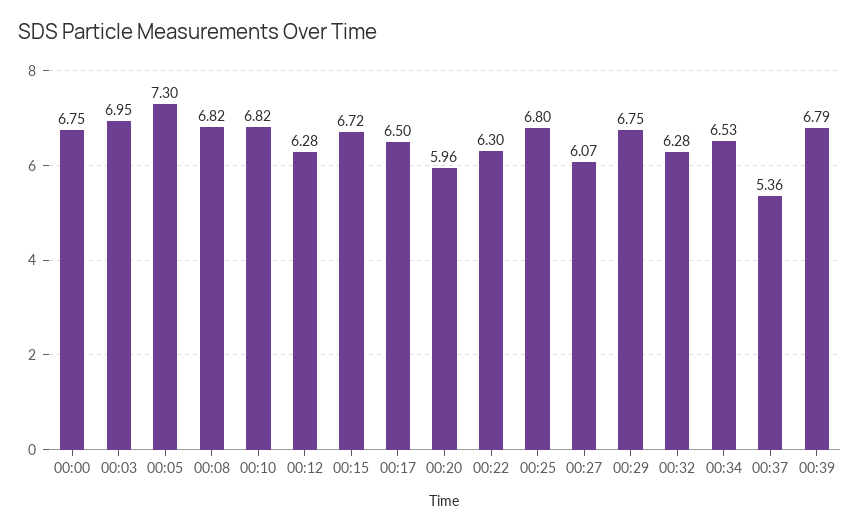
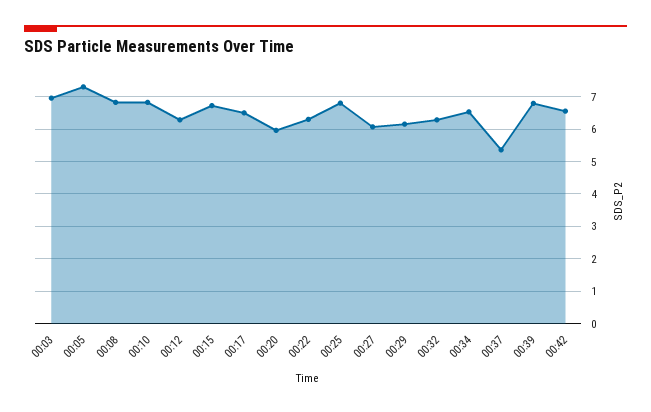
00:00: 6.75 -> none
00:29: 6.75 -> 6.2
00:42: none -> 6.6

